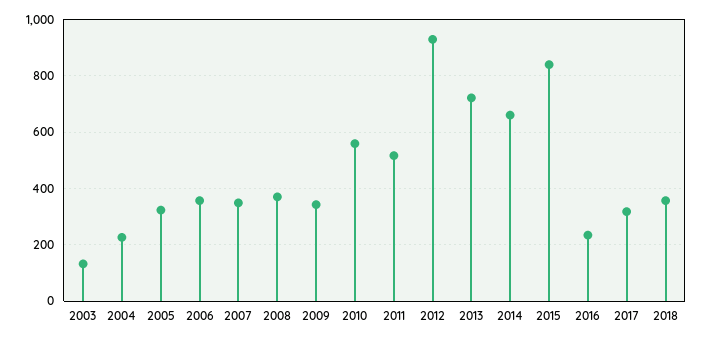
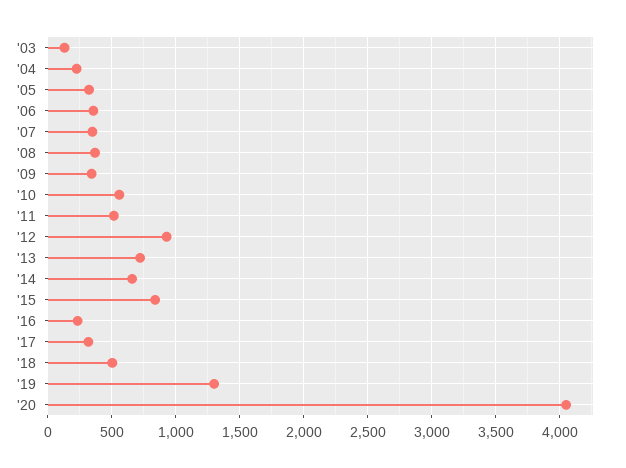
2018: 350 -> 500
'19: none -> 1300
'20: none -> 4050

